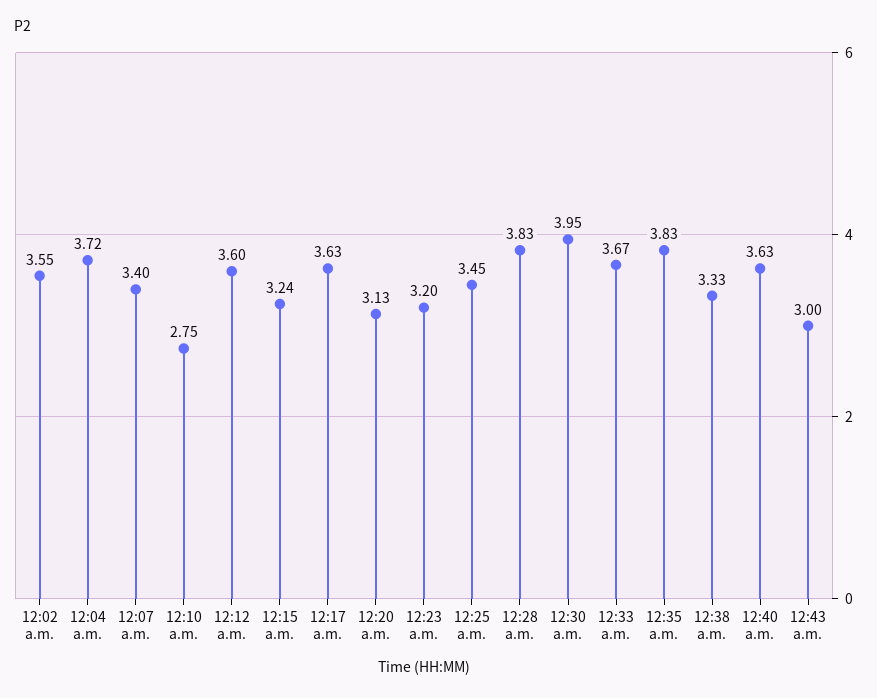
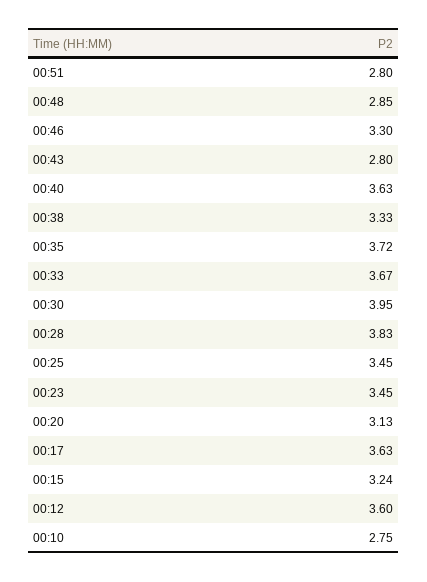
12:02 a.m.: 3.55 -> none
12:04 a.m.: 3.72 -> none
12:07 a.m.: 3.4 -> none
12:23 a.m.: 3.2 -> 3.45
12:35 a.m.: 3.83 -> 3.72
12:43 a.m.: 3 -> 2.8
00:51: none -> 2.8
00:48: none -> 2.85
00:46: none -> 3.3

